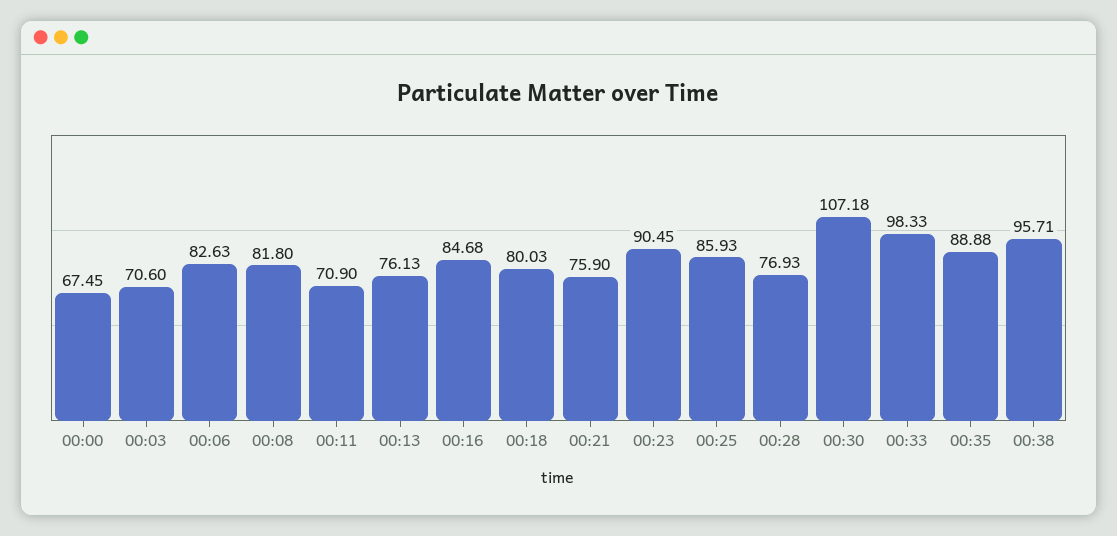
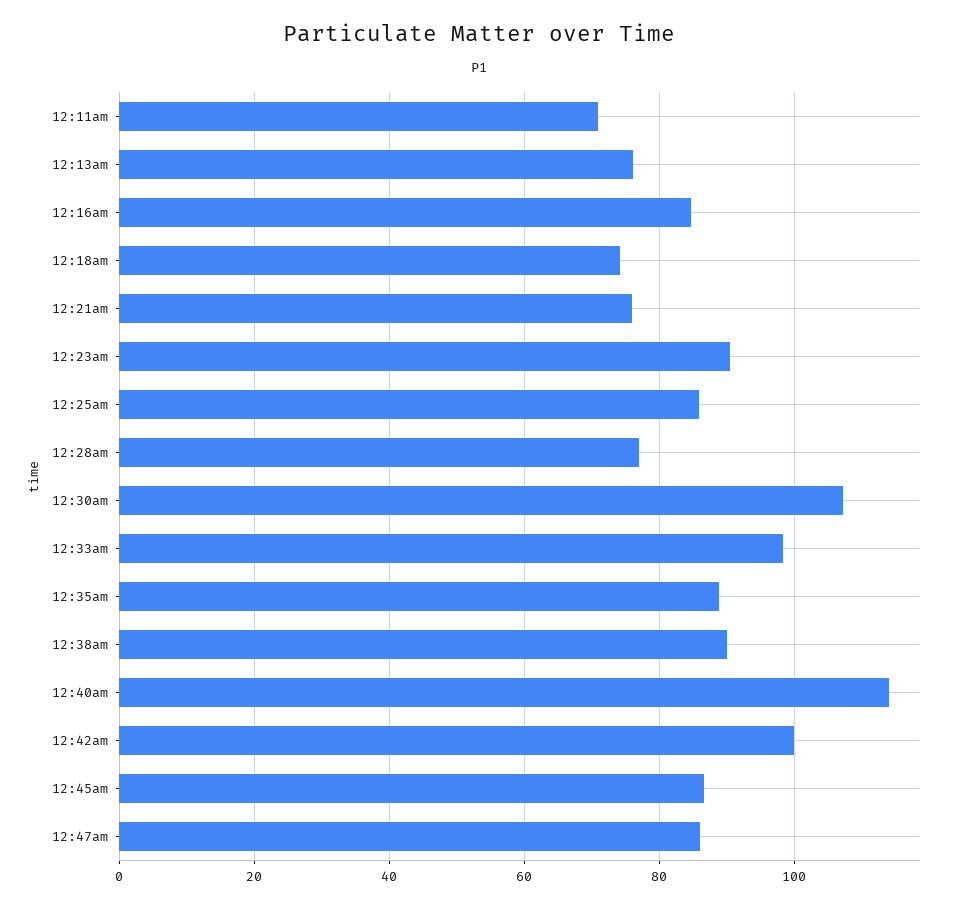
00:00: 67.45 -> none
00:03: 70.6 -> none
00:06: 82.63 -> none
00:08: 81.8 -> none
00:18: 80.03 -> 74
00:38: 95.71 -> 90
12:40am: none -> 114
12:42am: none -> 100
12:45am: none -> 86
12:47am: none -> 86

